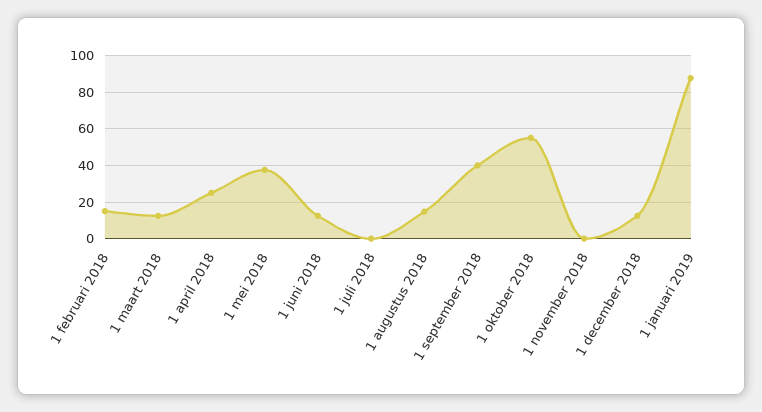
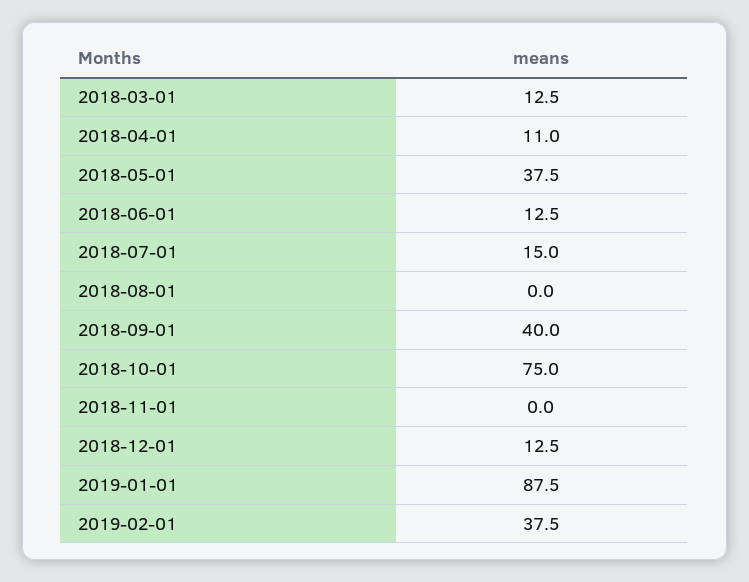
1 februari 2018: 15 -> none
1 april 2018: 25 -> 11
1 juli 2018: 0 -> 15
1 augustus 2018: 15 -> 0
1 oktober 2018: 55 -> 75
2019-02-01: none -> 37.5

